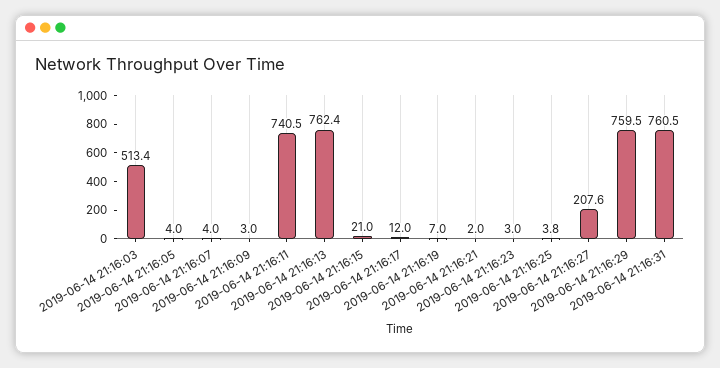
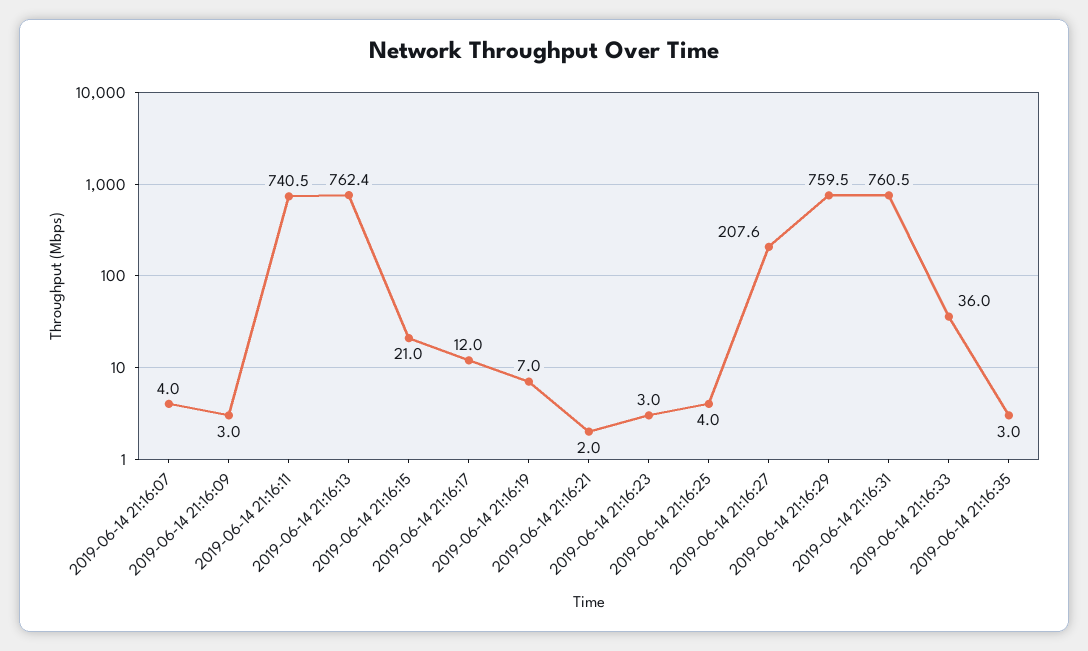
2019-06-14 21:16:03: 513.4 -> none
2019-06-14 21:16:05: 4 -> none
2019-06-14 21:16:25: 3.8 -> 4
2019-06-14 21:16:33: none -> 36
2019-06-14 21:16:35: none -> 3

